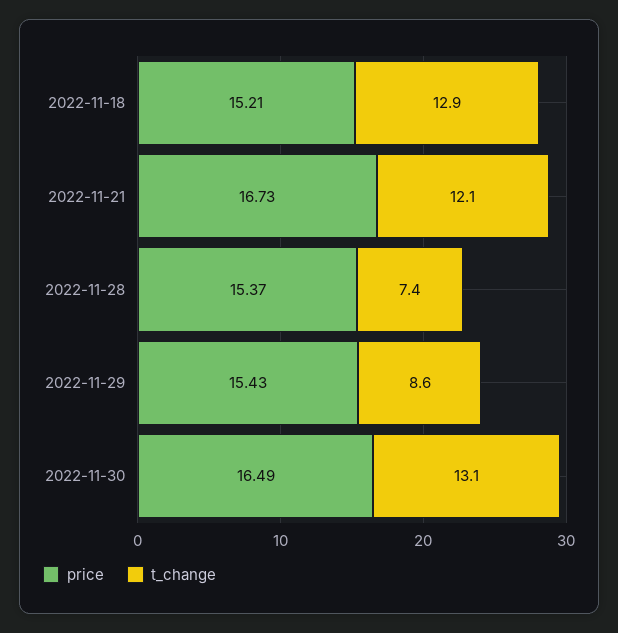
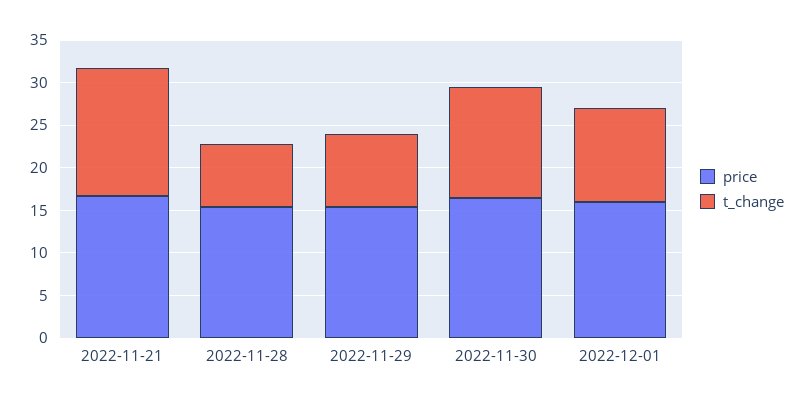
price, 2022-11-18: 15.21 -> none
t_change, 2022-11-18: 12.9 -> none
t_change, 2022-11-21: 12.1 -> 15
price, 2022-12-01: none -> 16
t_change, 2022-12-01: none -> 11

